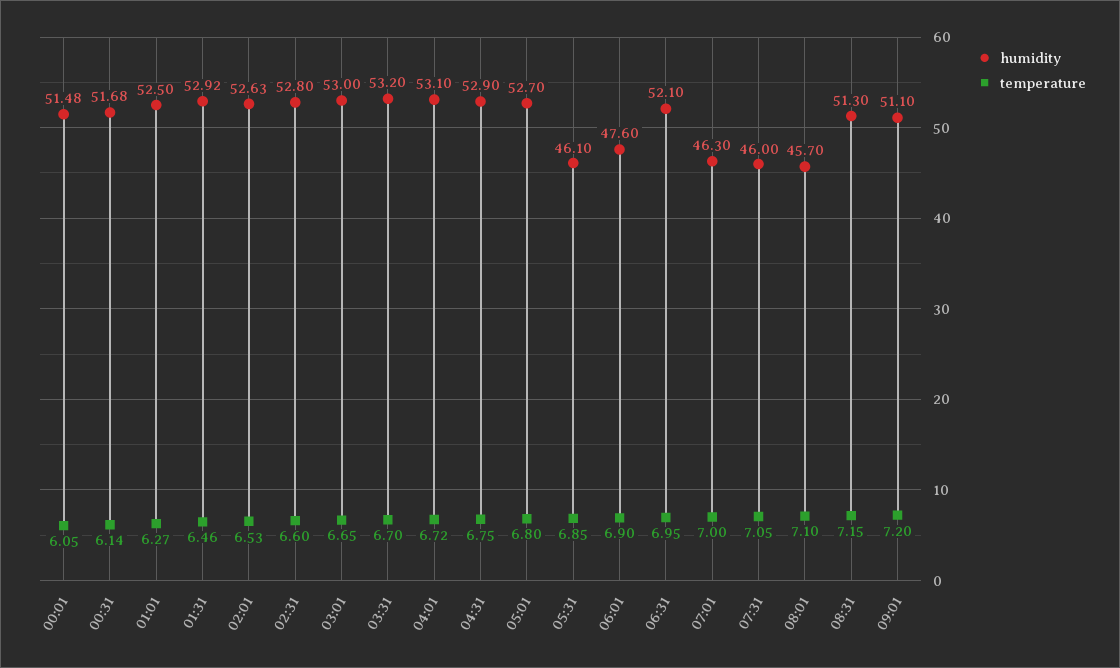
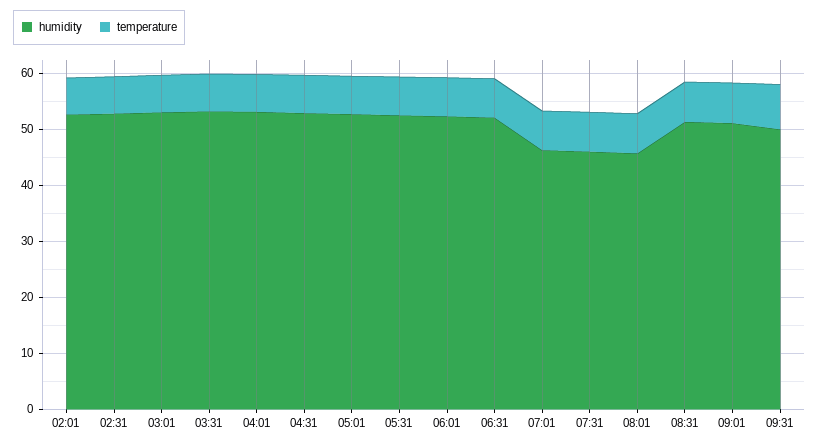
humidity, 00:01: 51.48 -> none
temperature, 00:01: 6.05 -> none
humidity, 00:31: 51.68 -> none
temperature, 00:31: 6.14 -> none
humidity, 01:01: 52.5 -> none
temperature, 01:01: 6.27 -> none
humidity, 01:31: 52.92 -> none
temperature, 01:31: 6.46 -> none
humidity, 05:31: 46.1 -> 52
humidity, 06:01: 47.6 -> 52
humidity, 09:31: none -> 50
temperature, 09:31: none -> 8

